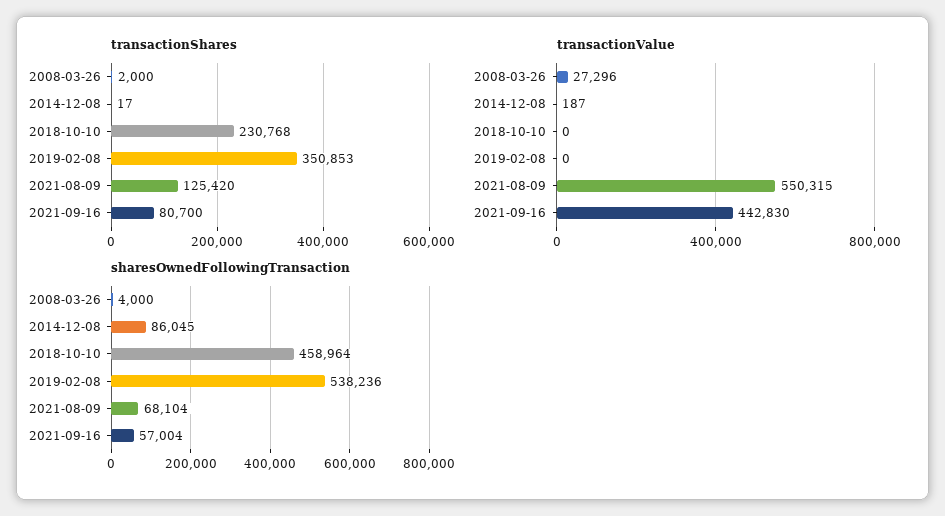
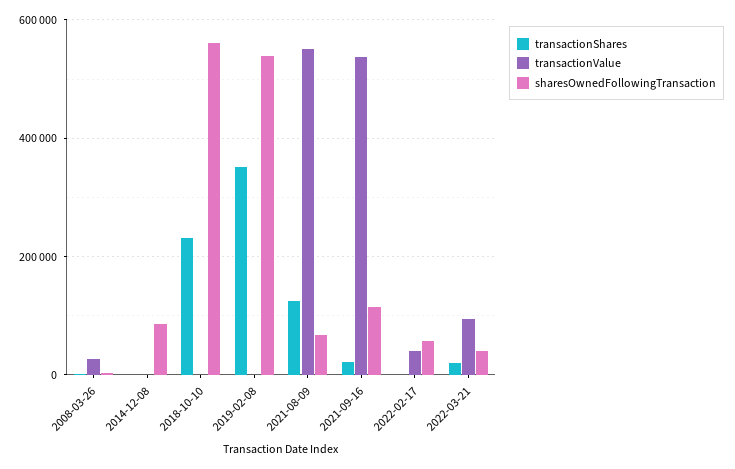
transactionShares, 2021-09-16: 80700 -> 20000
transactionValue, 2021-09-16: 442830 -> 540000
sharesOwnedFollowingTransaction, 2018-10-10: 458964 -> 560000
sharesOwnedFollowingTransaction, 2021-09-16: 57004 -> 120000
transactionShares, 2022-02-17: none -> 0
transactionValue, 2022-02-17: none -> 40000
sharesOwnedFollowingTransaction, 2022-02-17: none -> 60000
transactionShares, 2022-03-21: none -> 20000
transactionValue, 2022-03-21: none -> 100000
sharesOwnedFollowingTransaction, 2022-03-21: none -> 40000

